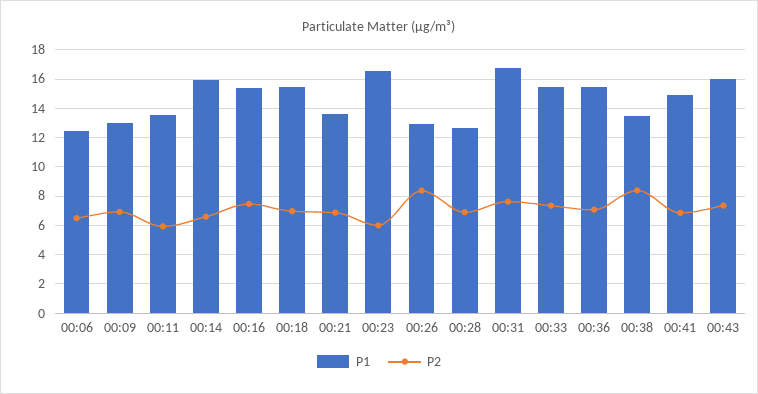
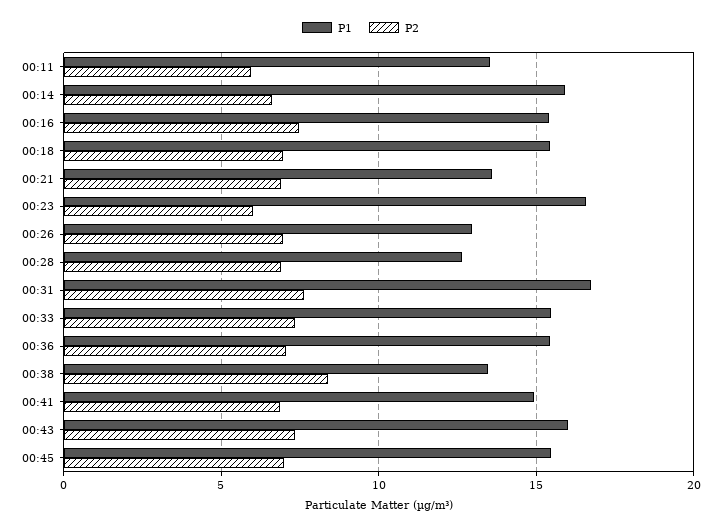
P1, 00:06: 12.5 -> none
P2, 00:06: 6.5 -> none
P1, 00:09: 13 -> none
P2, 00:09: 7 -> none
P2, 00:26: 8.5 -> 7
P1, 00:45: none -> 15.5
P2, 00:45: none -> 7

